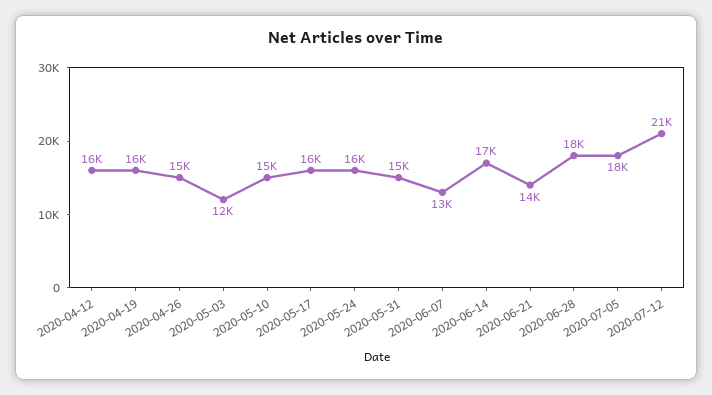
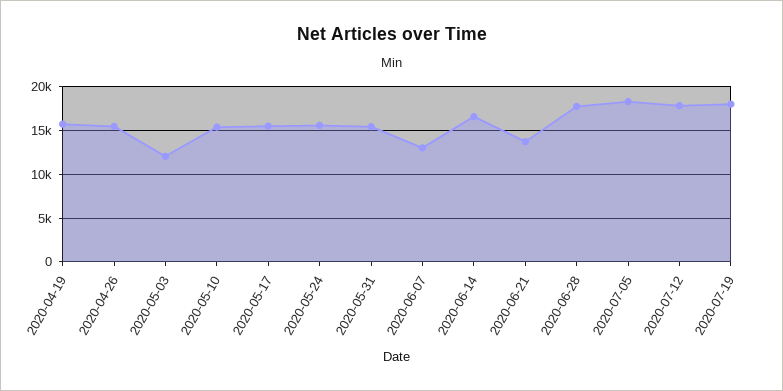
2020-04-12: 16000 -> none
2020-07-12: 21000 -> 18000
2020-07-19: none -> 18000

